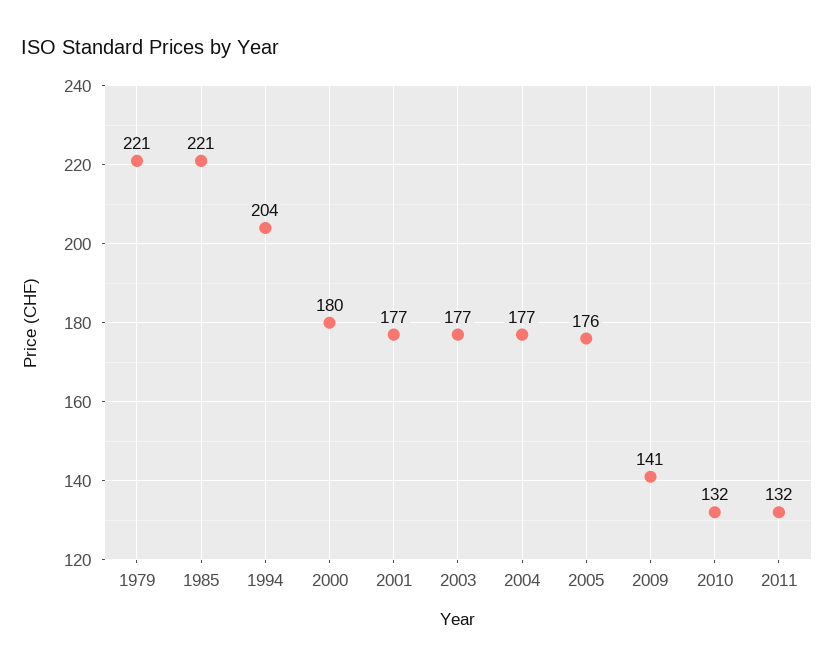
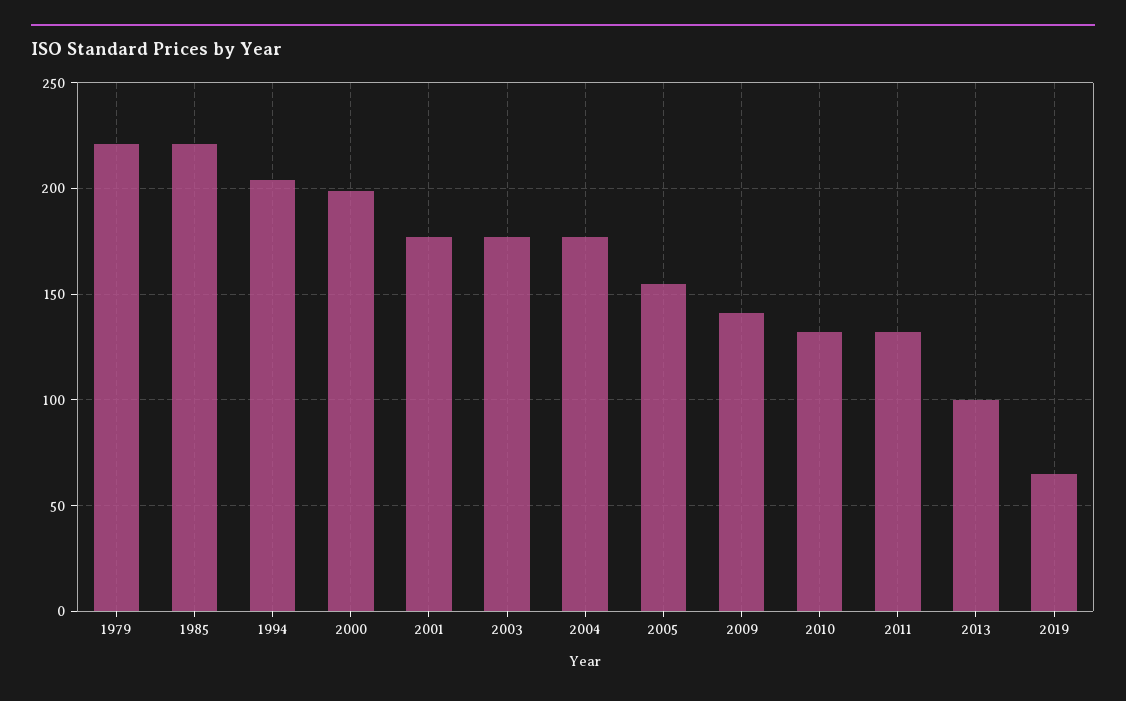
2000: 180 -> 200
2005: 176 -> 155
2013: none -> 100
2019: none -> 65

